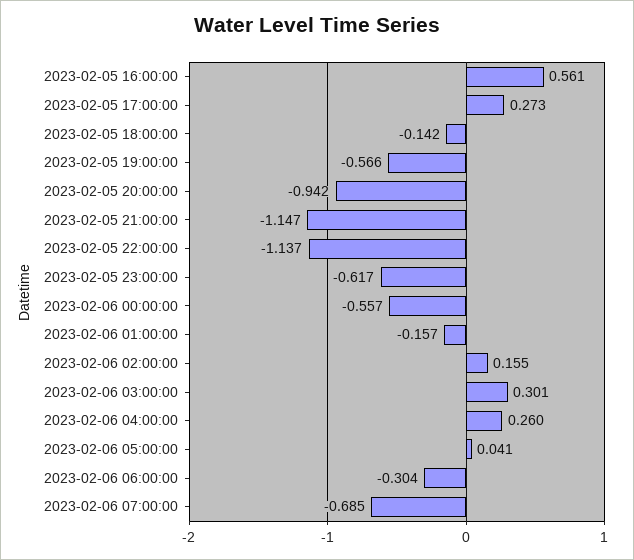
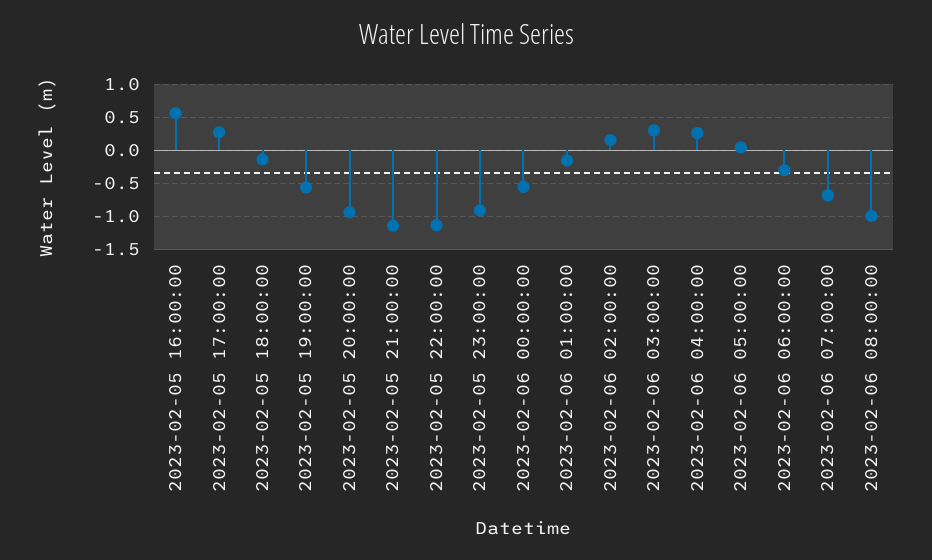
2023-02-05 23:00:00: -0.617 -> -0.9
2023-02-06 08:00:00: none -> -1

